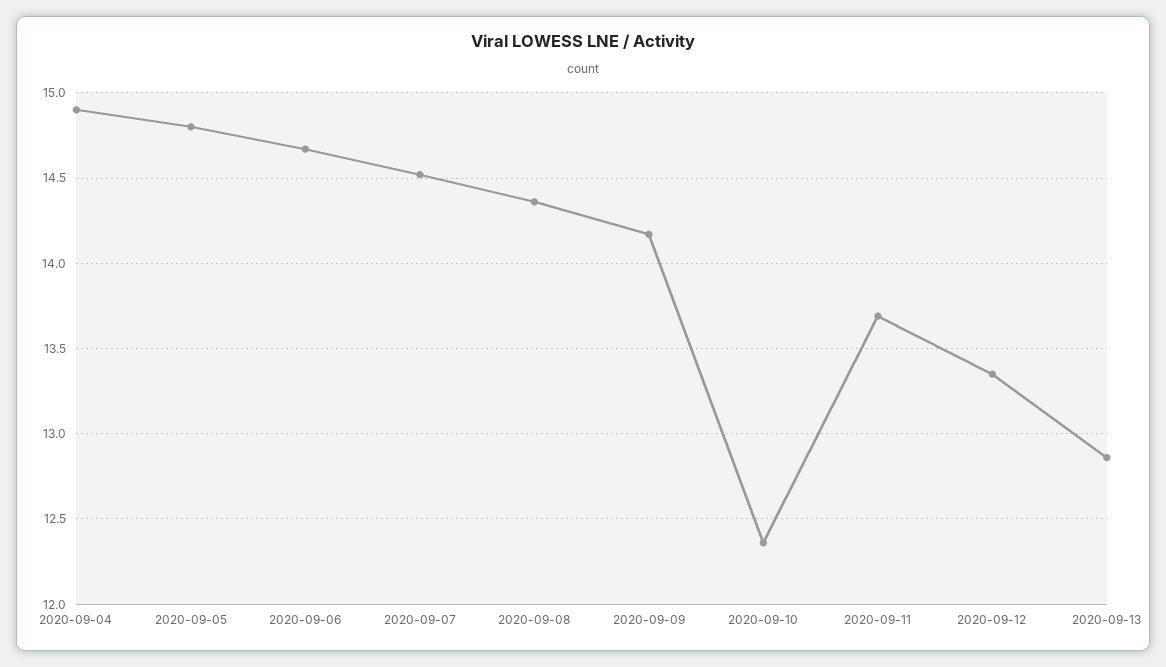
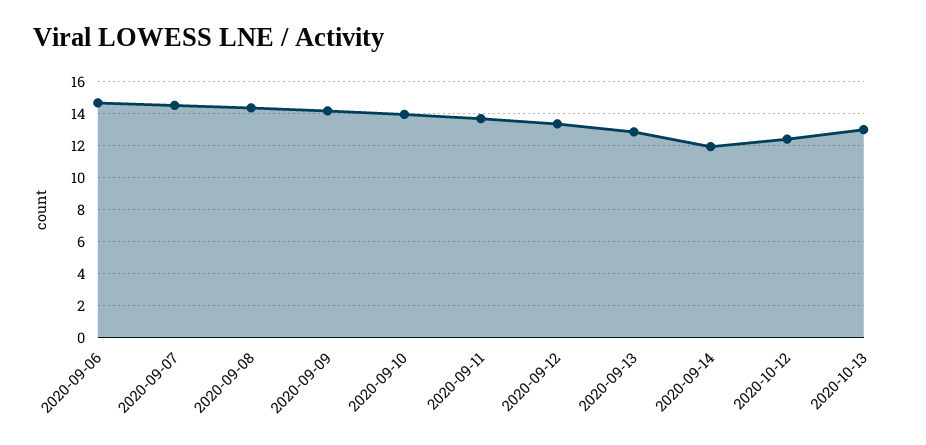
2020-09-04: 14.9 -> none
2020-09-05: 14.8 -> none
2020-09-10: 12.35 -> 14
2020-09-14: none -> 12
2020-10-12: none -> 12.5
2020-10-13: none -> 13

